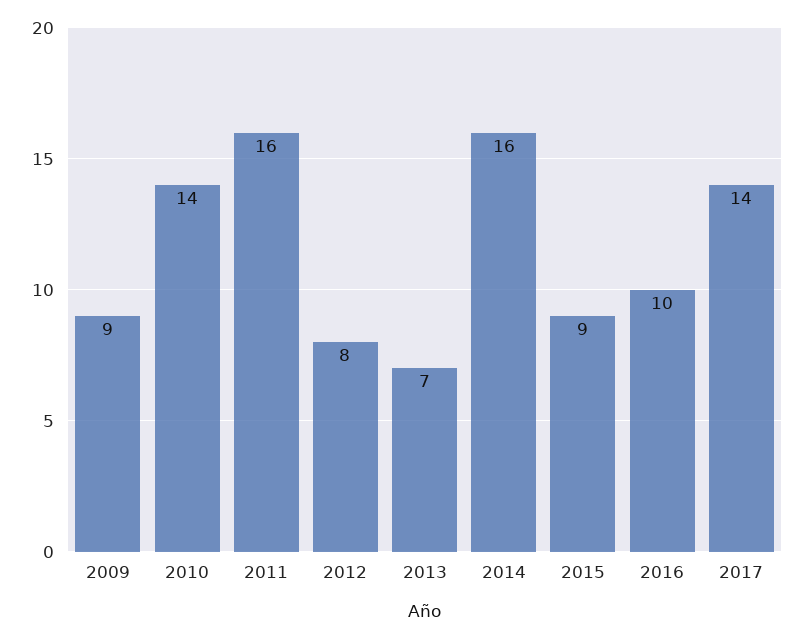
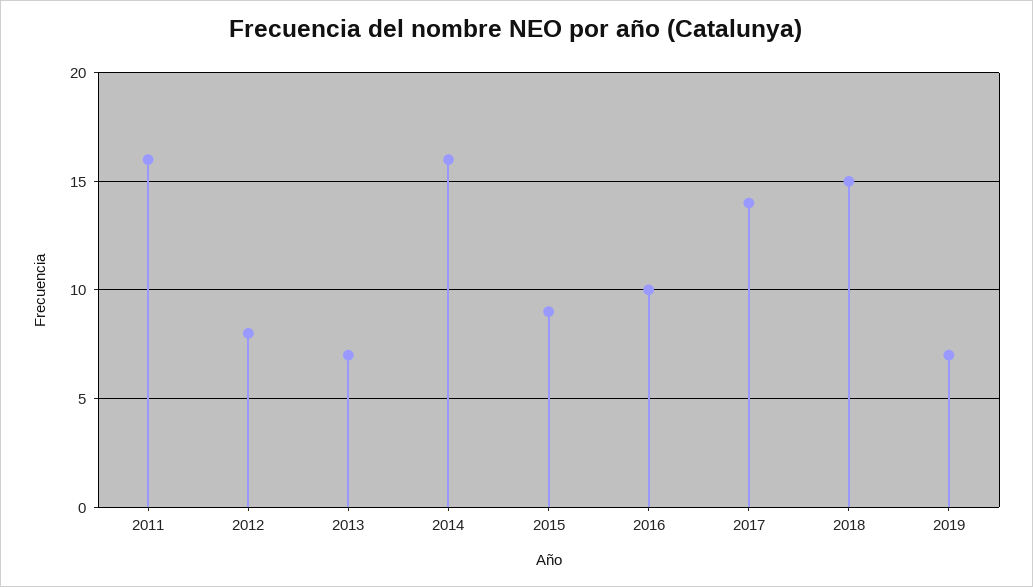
2009: 9 -> none
2010: 14 -> none
2018: none -> 15
2019: none -> 7

